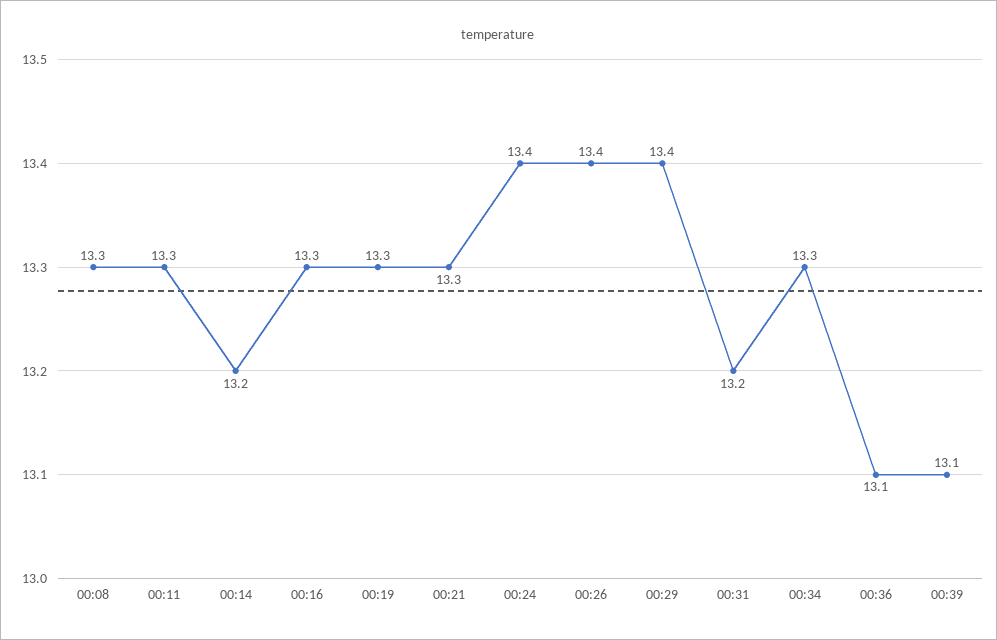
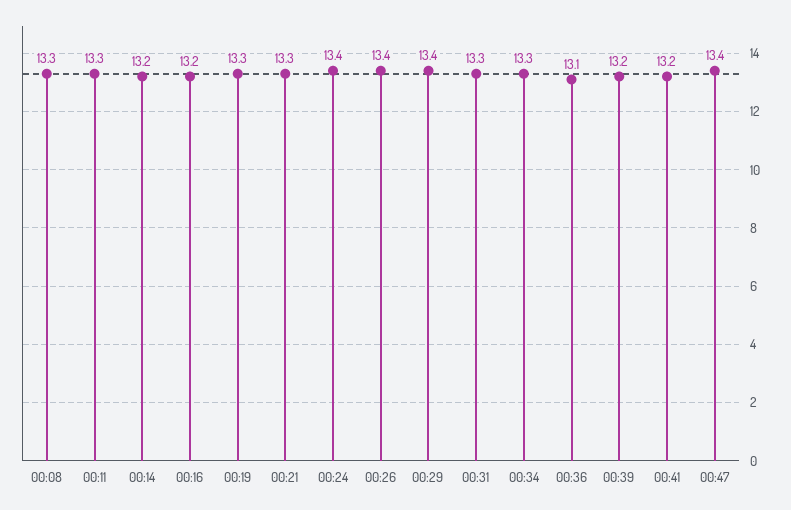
00:16: 13.3 -> 13.2
00:31: 13.2 -> 13.3
00:39: 13.1 -> 13.2
00:41: none -> 13.2
00:47: none -> 13.4

